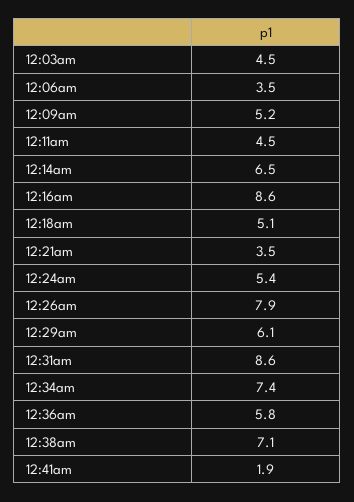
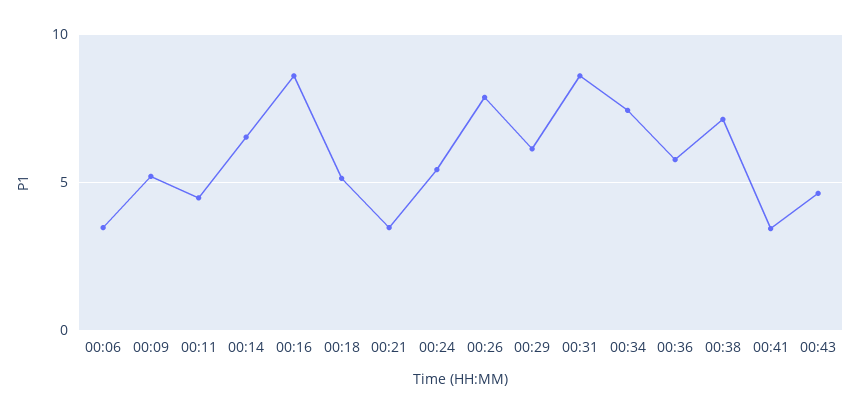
12:03am: 4.5 -> none
12:41am: 1.9 -> 3.5
00:43: none -> 4.5

